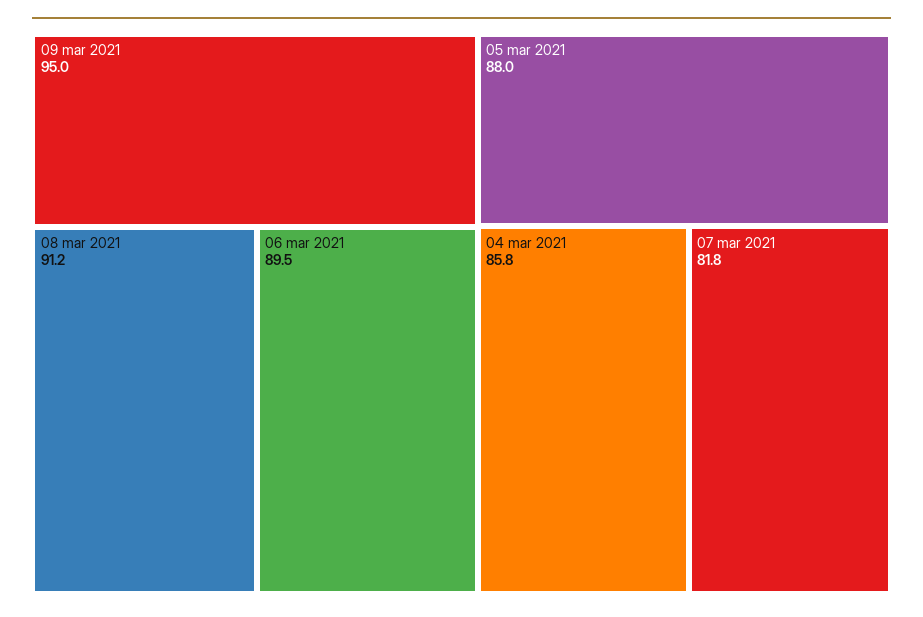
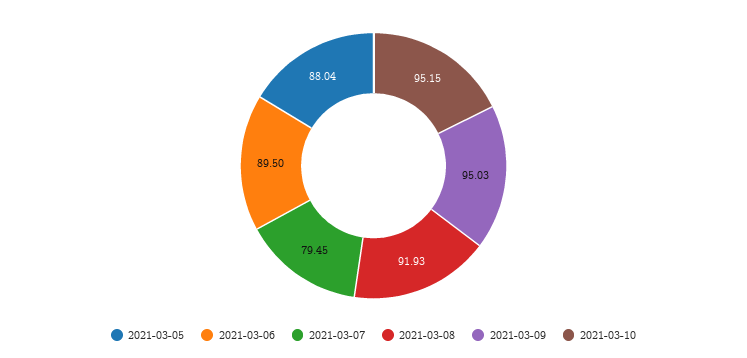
08 mar 2021: 91.2 -> 91.93
04 mar 2021: 85.8 -> none
07 mar 2021: 81.8 -> 79.45
2021-03-10: none -> 95.15

